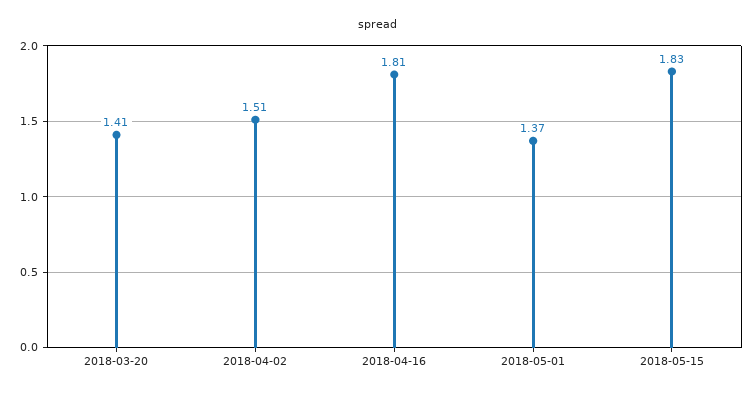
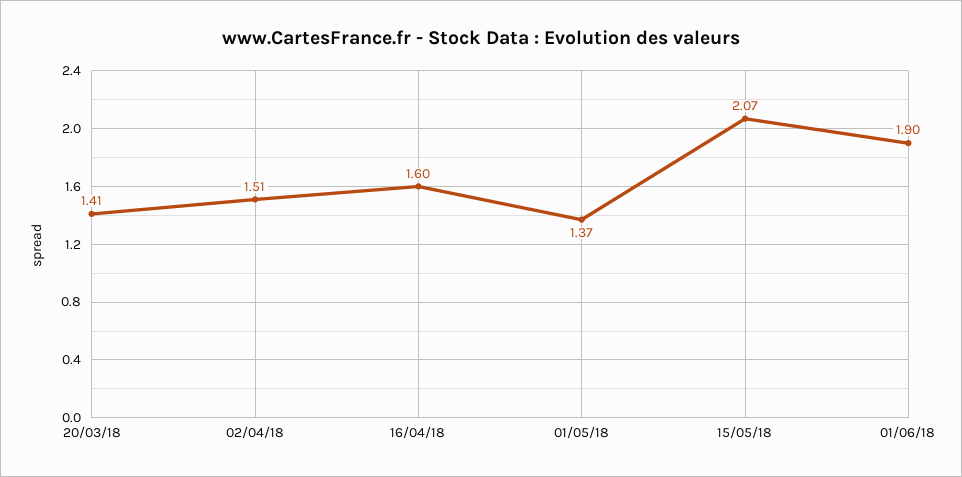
2018-04-16: 1.81 -> 1.6
2018-05-15: 1.83 -> 2.07
01/06/18: none -> 1.9

